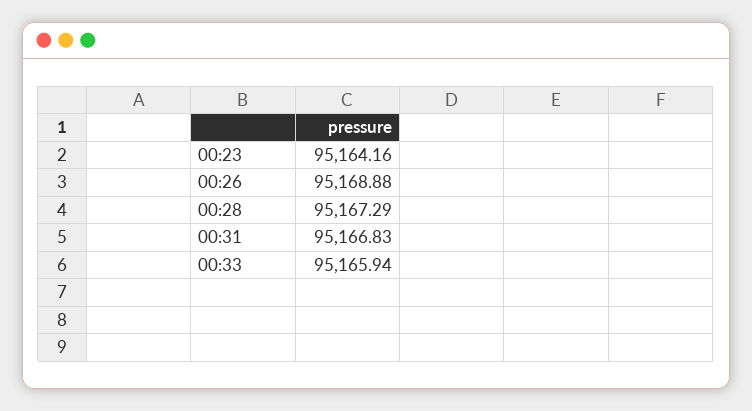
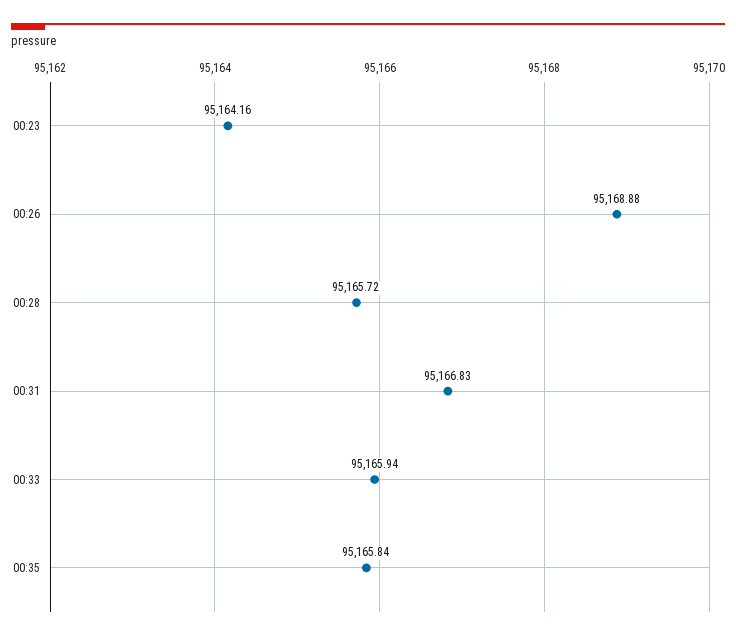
00:28: 95167.29 -> 95165.72
00:35: none -> 95165.84

